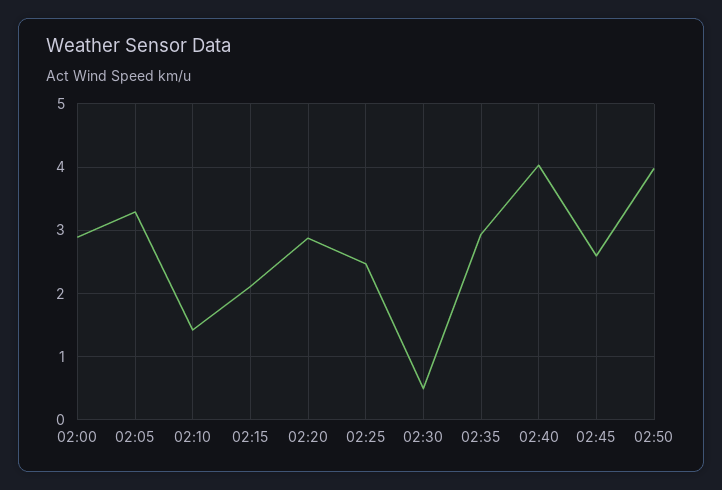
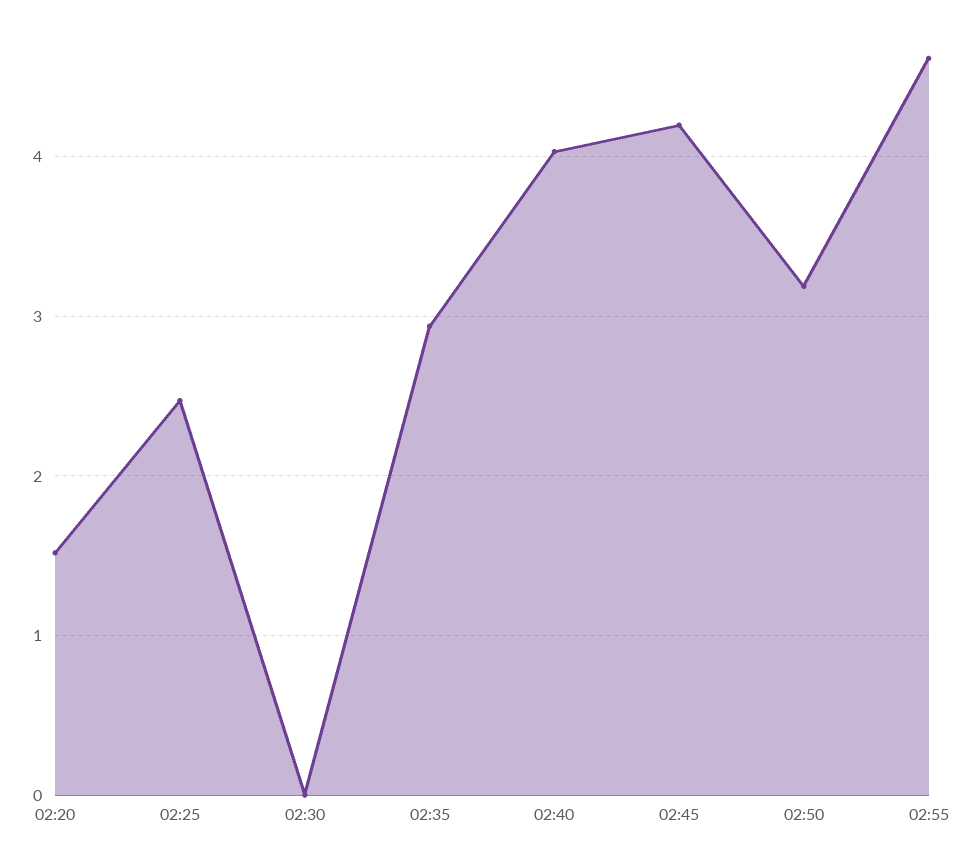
02:00: 2.9 -> none
02:05: 3.3 -> none
02:10: 1.4 -> none
02:15: 2.1 -> none
02:20: 2.9 -> 1.5
02:30: 0.5 -> 0
02:45: 2.6 -> 4.2
02:50: 4 -> 3.2
02:55: none -> 4.6

